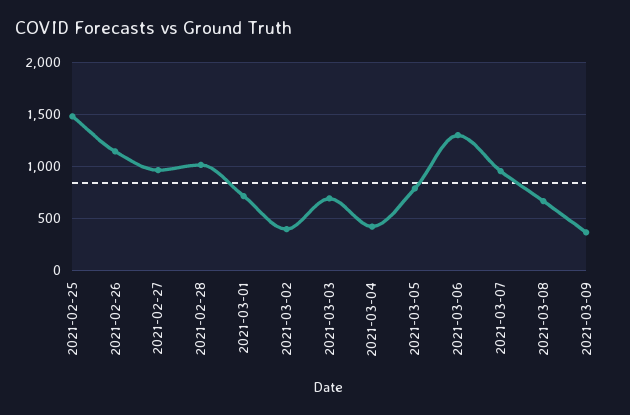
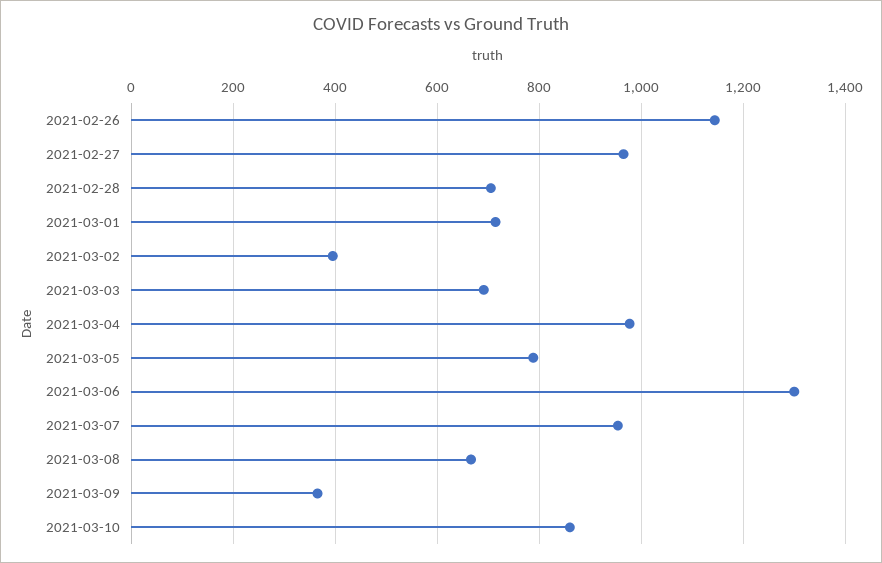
2021-02-25: 1500 -> none
2021-02-28: 1000 -> 700
2021-03-04: 400 -> 980
2021-03-10: none -> 860

